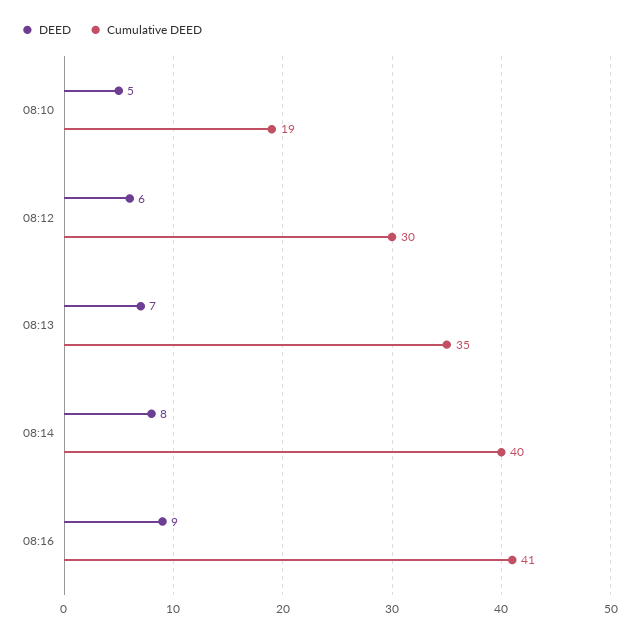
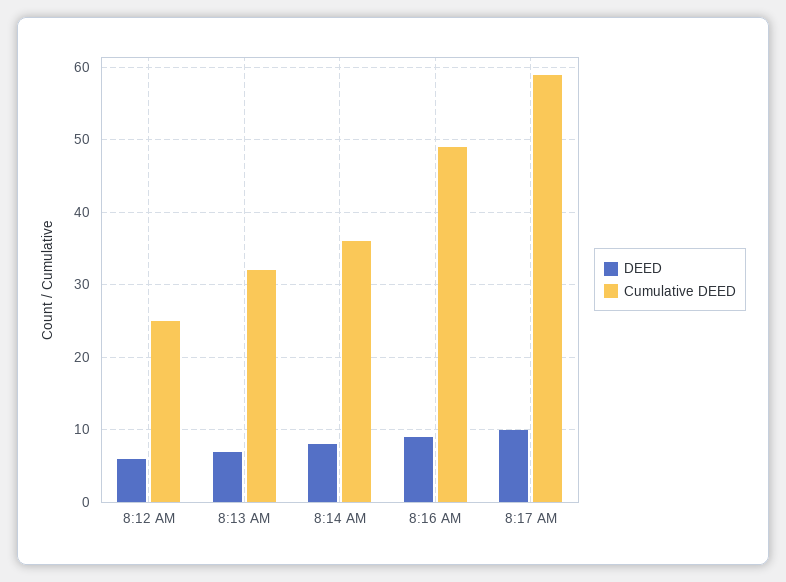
DEED, 08:10: 5 -> none
Cumulative DEED, 08:10: 19 -> none
Cumulative DEED, 08:12: 30 -> 25
Cumulative DEED, 08:13: 35 -> 32
Cumulative DEED, 08:14: 40 -> 36
Cumulative DEED, 08:16: 41 -> 49
DEED, 8:17 AM: none -> 10
Cumulative DEED, 8:17 AM: none -> 59

